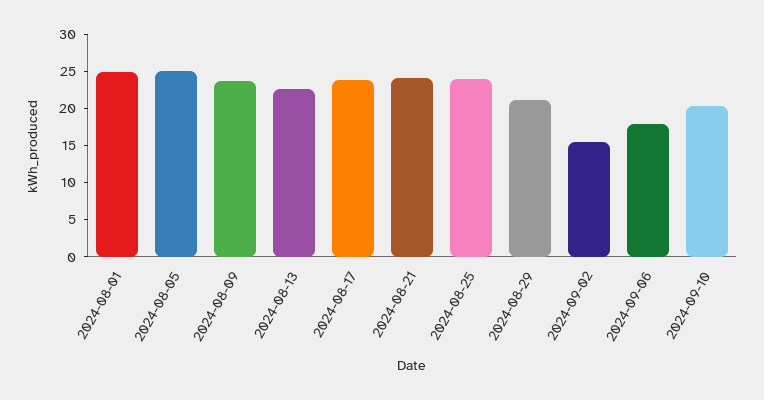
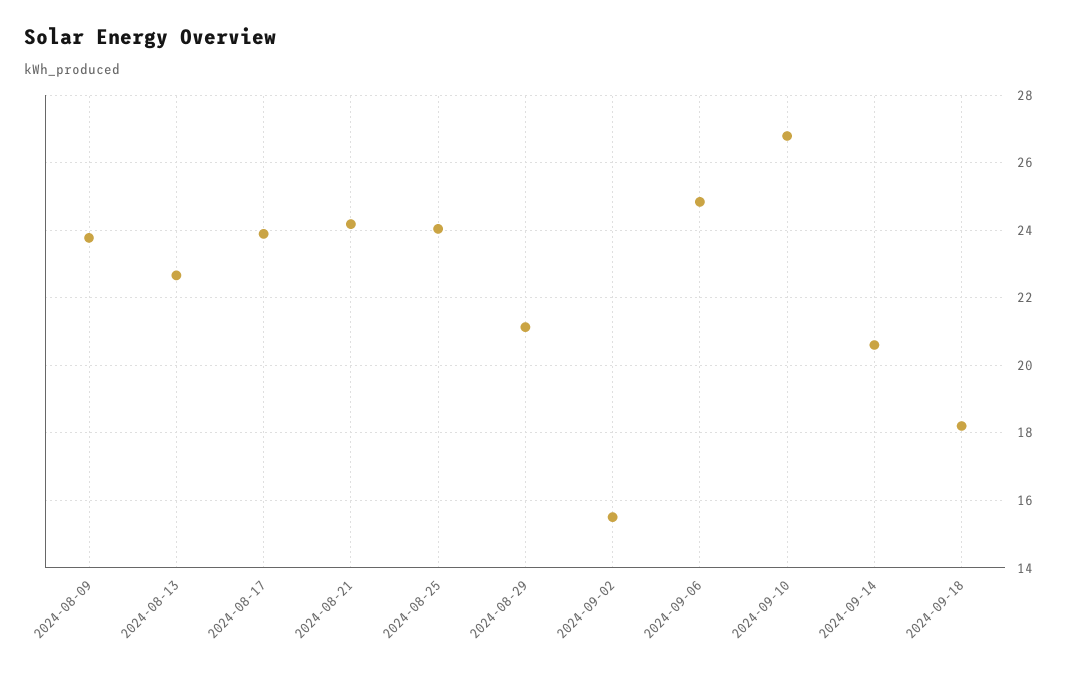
2024-08-01: 25 -> none
2024-08-05: 25 -> none
2024-09-06: 17.5 -> 24.8
2024-09-10: 20 -> 26.8
2024-09-14: none -> 20.6
2024-09-18: none -> 18.2

